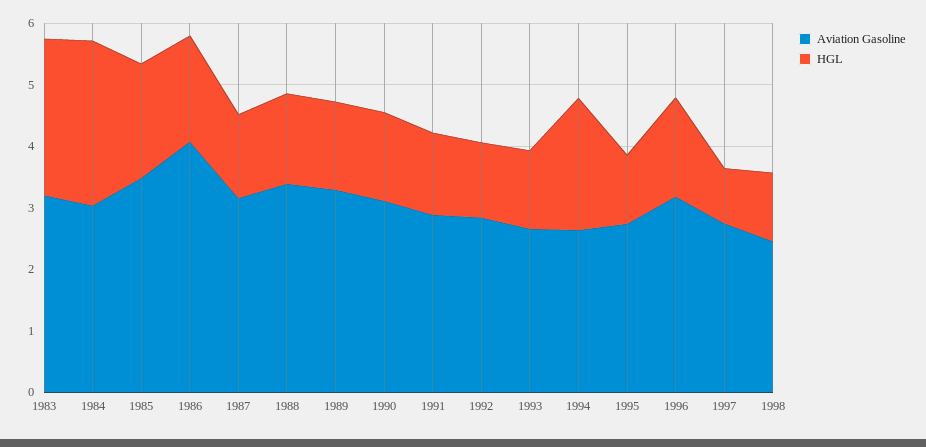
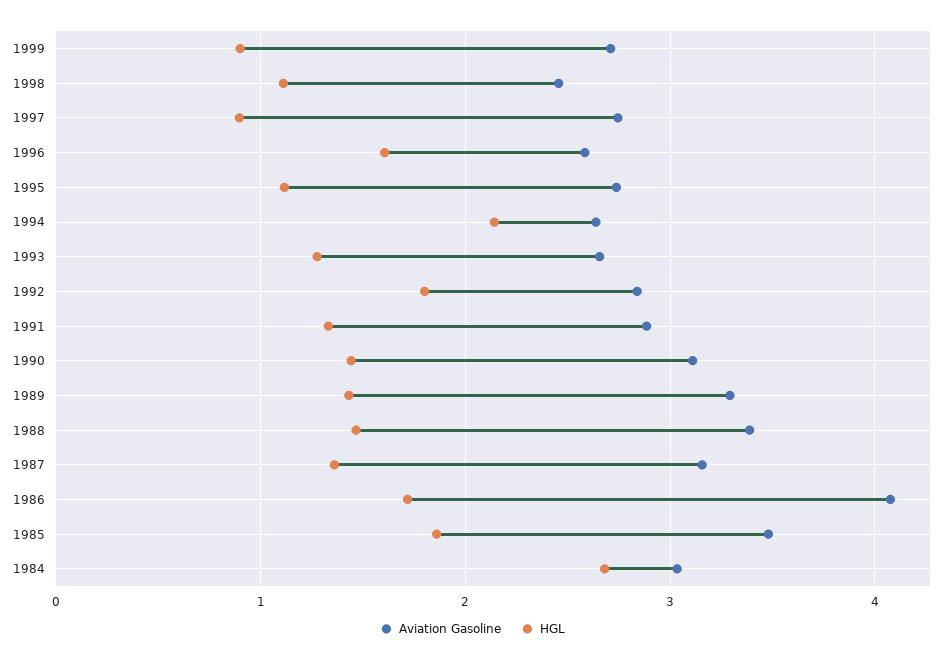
Aviation Gasoline, 1983: 3.2 -> none
HGL, 1983: 2.6 -> none
HGL, 1992: 1.2 -> 1.8
Aviation Gasoline, 1996: 3.2 -> 2.6
Aviation Gasoline, 1999: none -> 2.7
HGL, 1999: none -> 0.9

